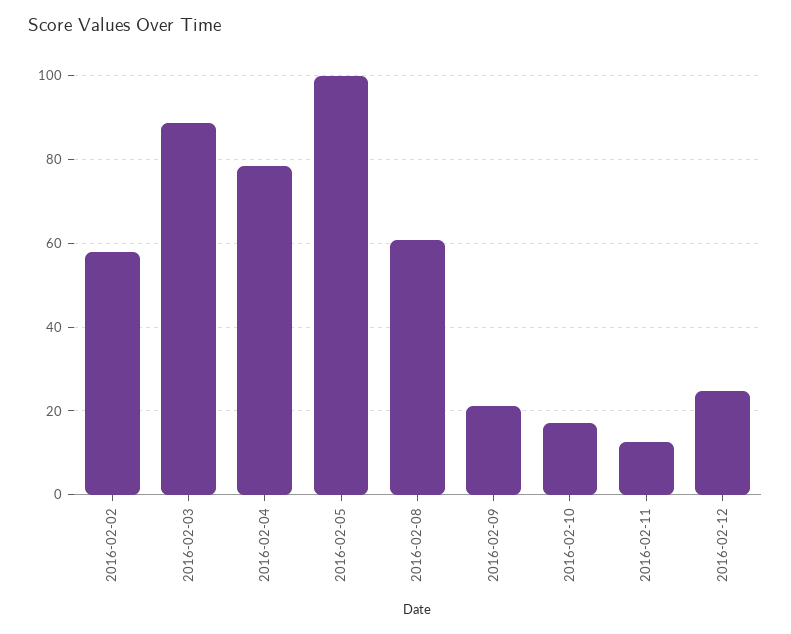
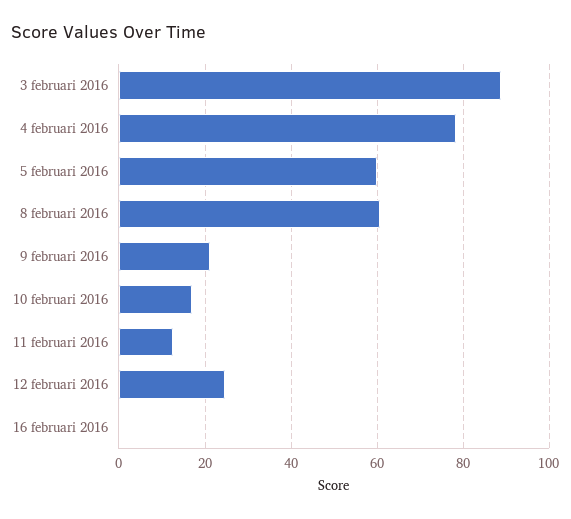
2016-02-02: 58 -> none
2016-02-05: 100 -> 60
16 februari 2016: none -> 0

